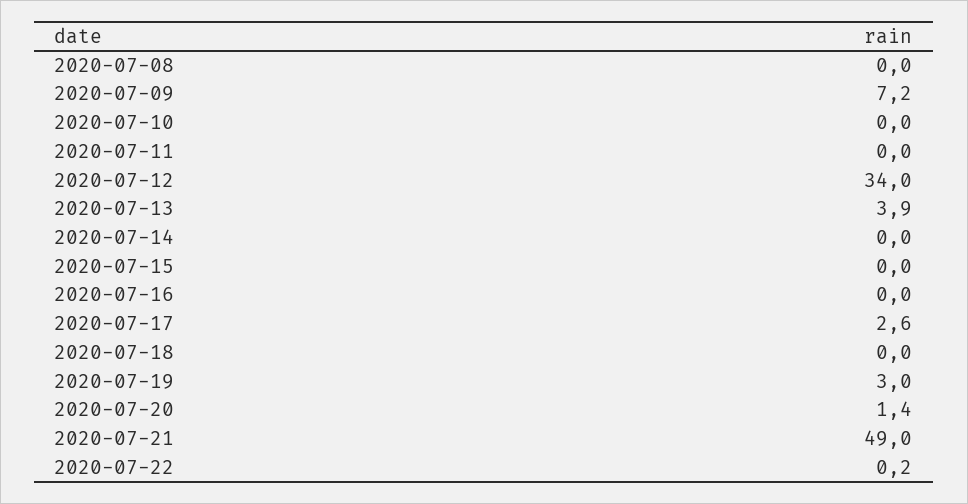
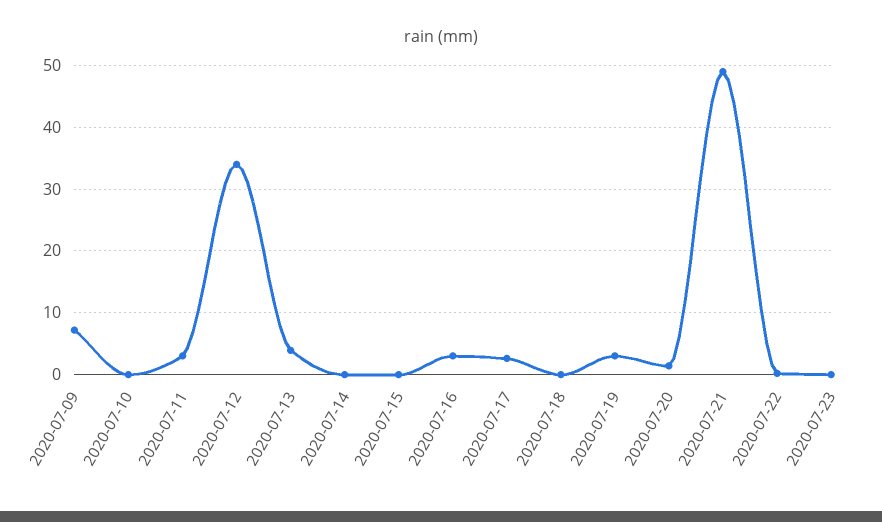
2020-07-08: 0 -> none
2020-07-11: 0 -> 3
2020-07-16: 0 -> 3
2020-07-23: none -> 0

